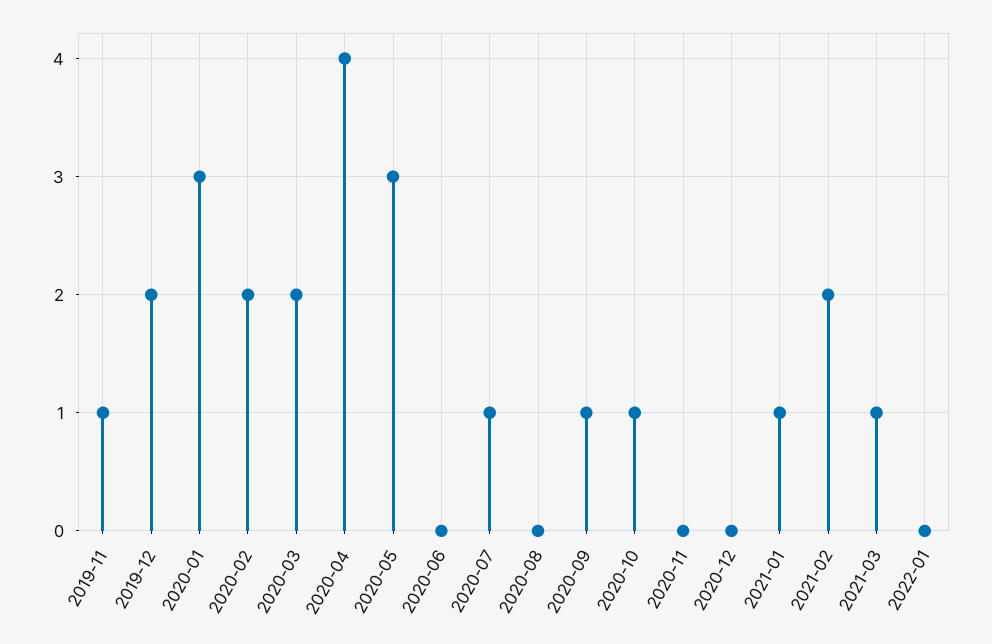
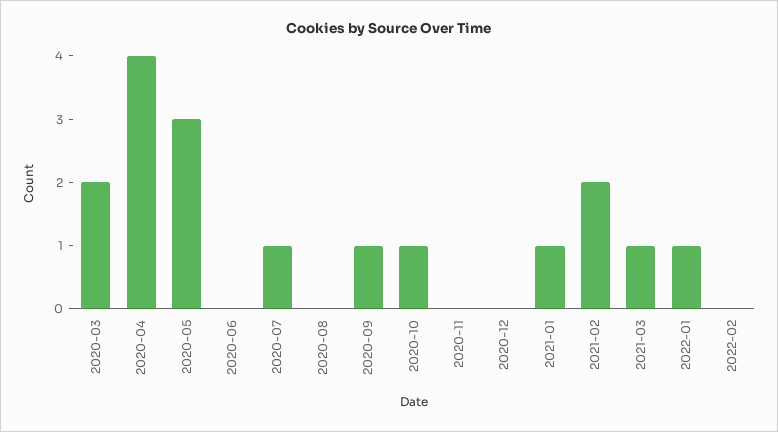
2019-11: 1 -> none
2019-12: 2 -> none
2020-01: 3 -> none
2020-02: 2 -> none
2022-01: 0 -> 1
2022-02: none -> 0

